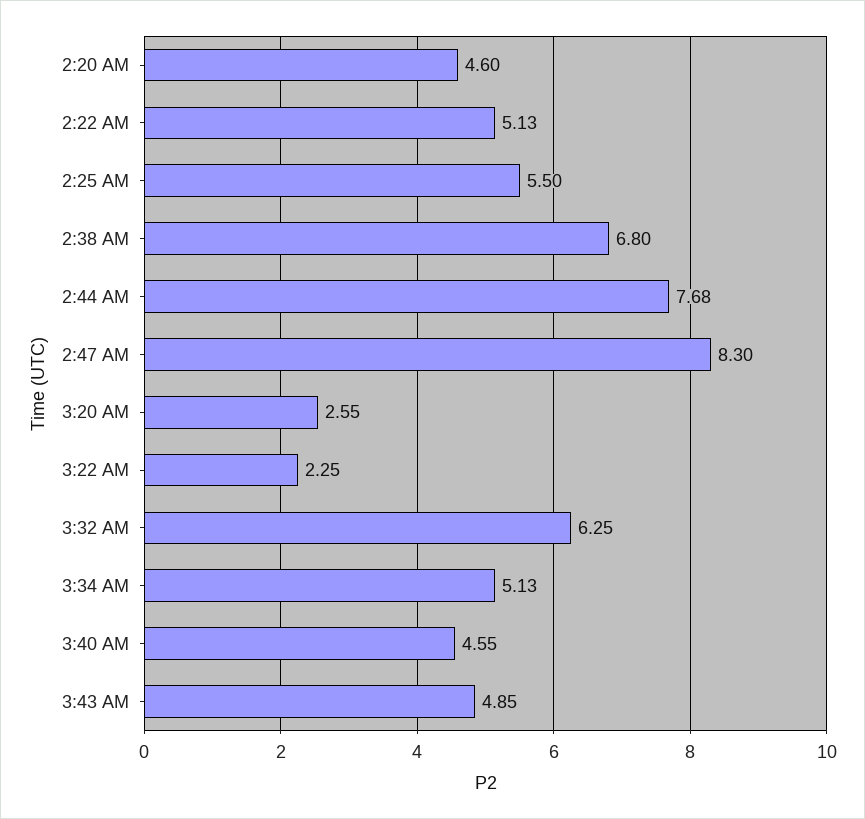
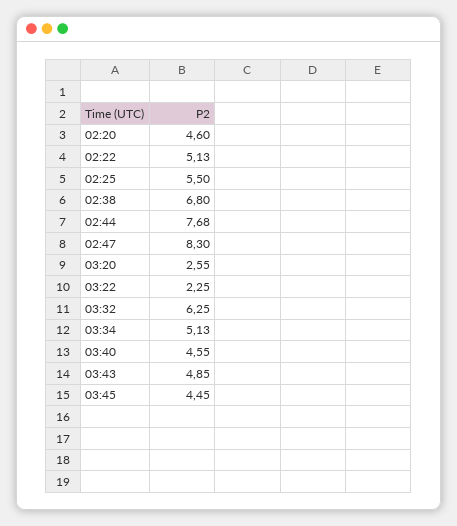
03:45: none -> 4.45

